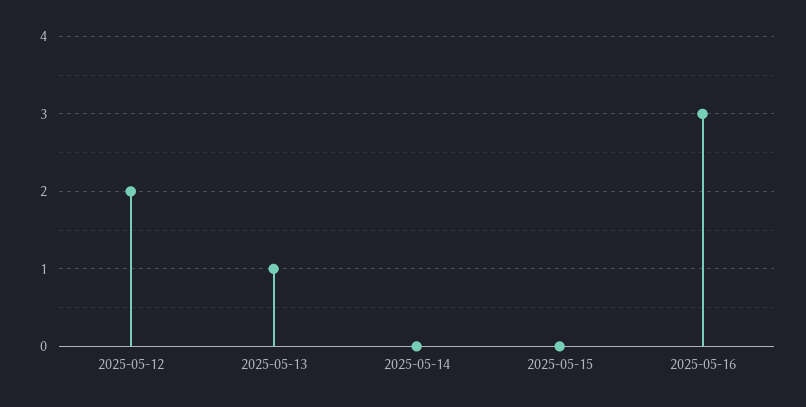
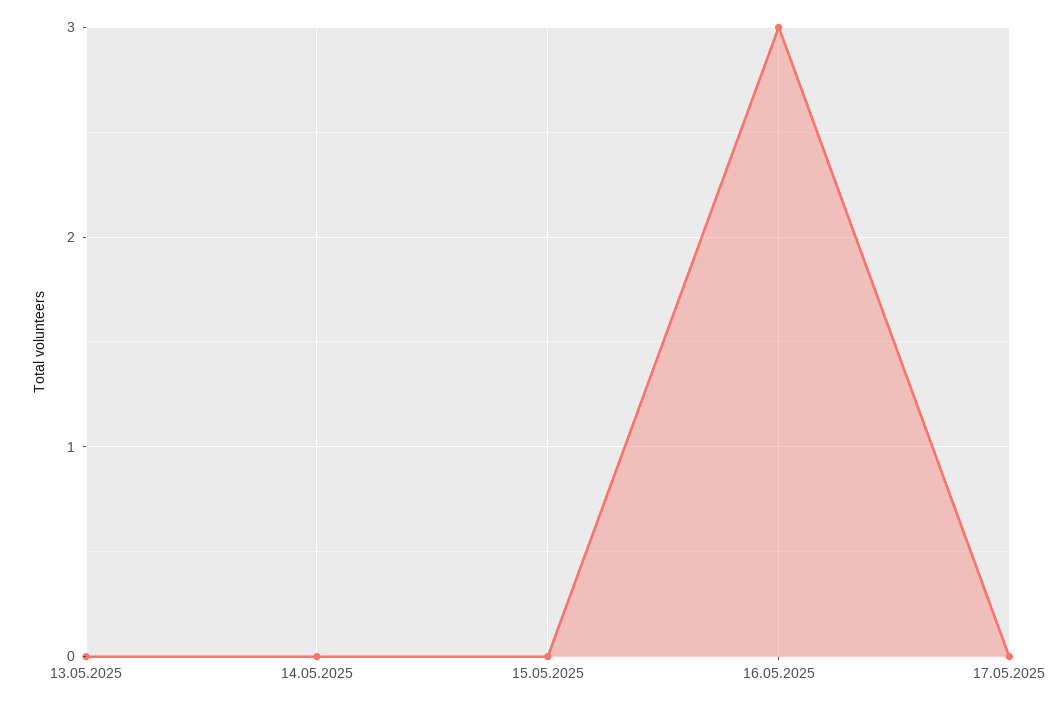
2025-05-12: 2 -> none
2025-05-13: 1 -> 0
17.05.2025: none -> 0

